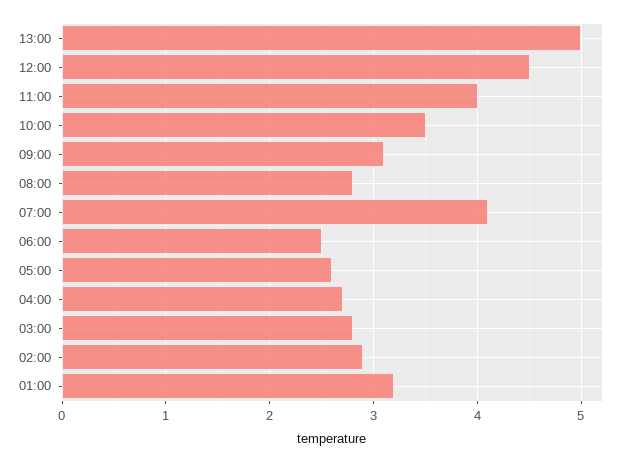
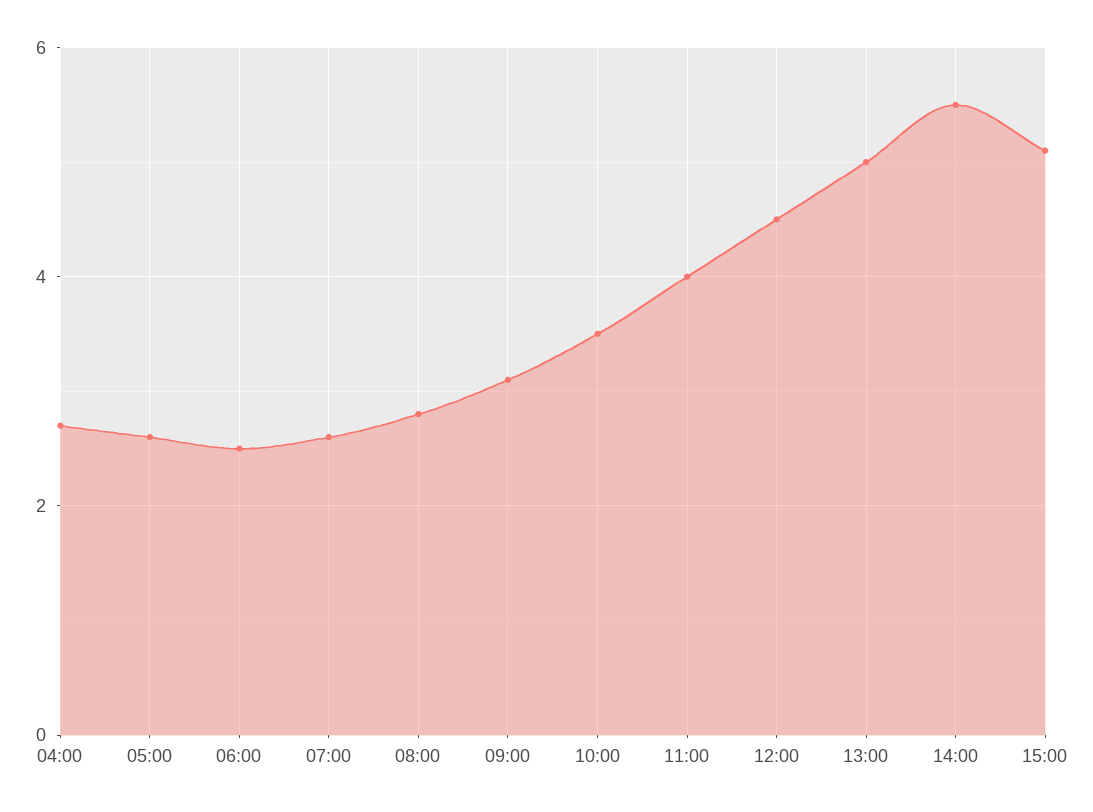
07:00: 4.1 -> 2.5
03:00: 2.8 -> none
02:00: 2.9 -> none
01:00: 3.2 -> none
14:00: none -> 5.5
15:00: none -> 5

